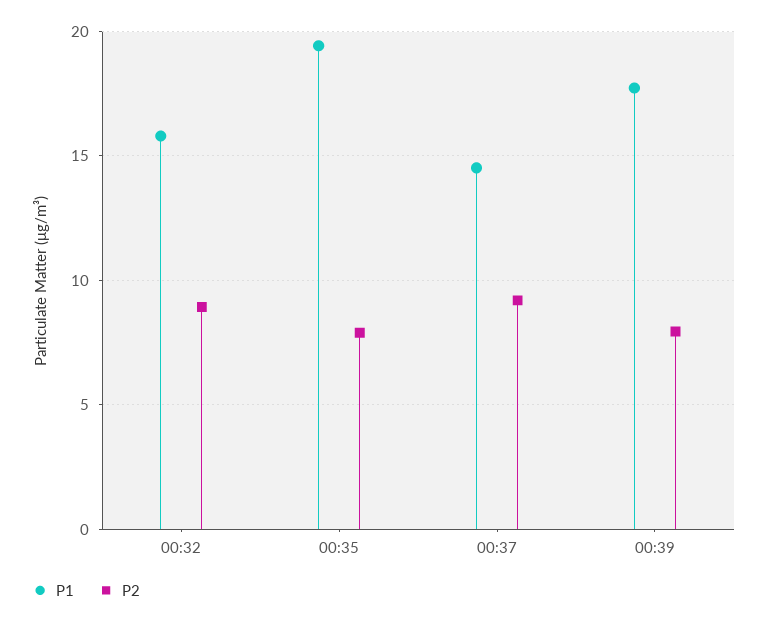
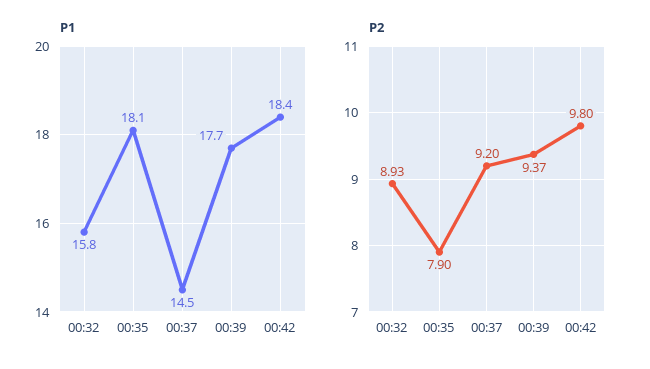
P1, 00:35: 19.5 -> 18.1
P2, 00:39: 8 -> 9.37
P1, 00:42: none -> 18.4
P2, 00:42: none -> 9.8

